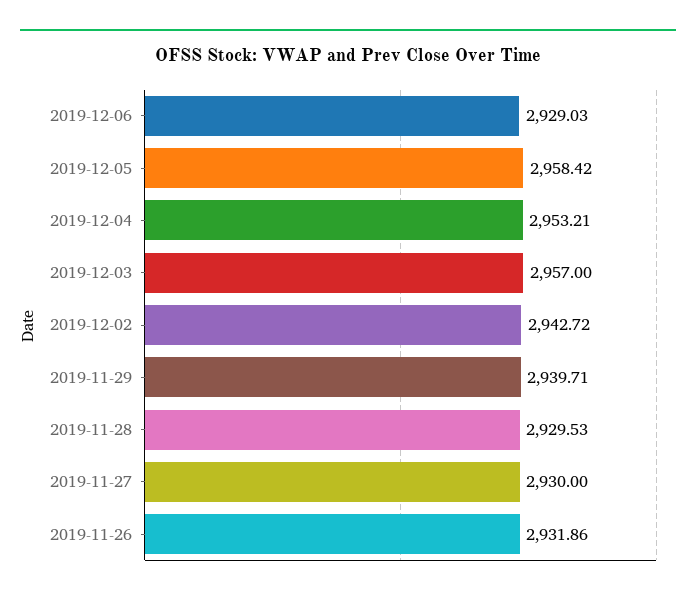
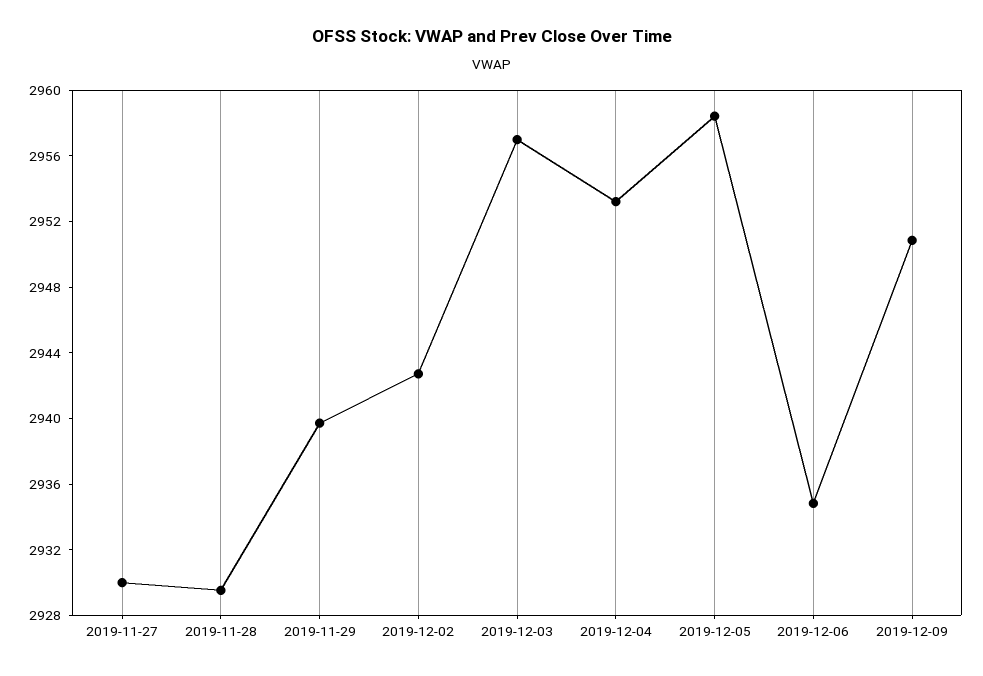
2019-12-06: 2929.03 -> 2935
2019-11-26: 2931.86 -> none
2019-12-09: none -> 2951

